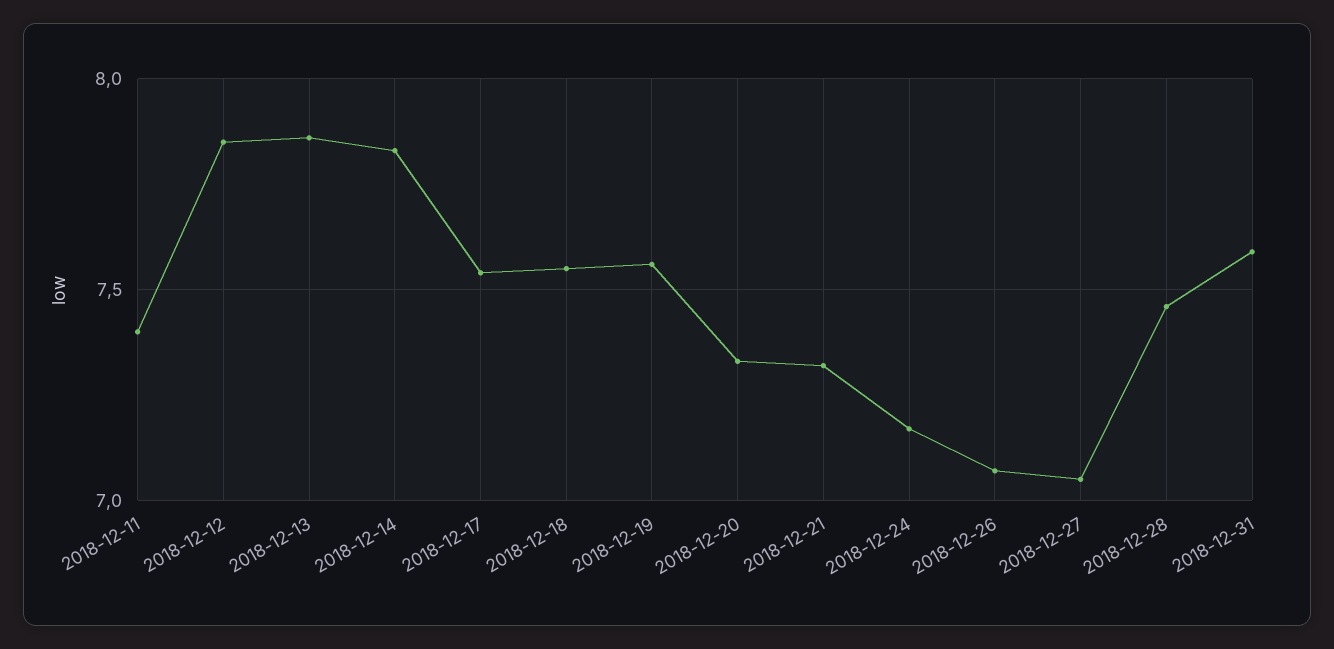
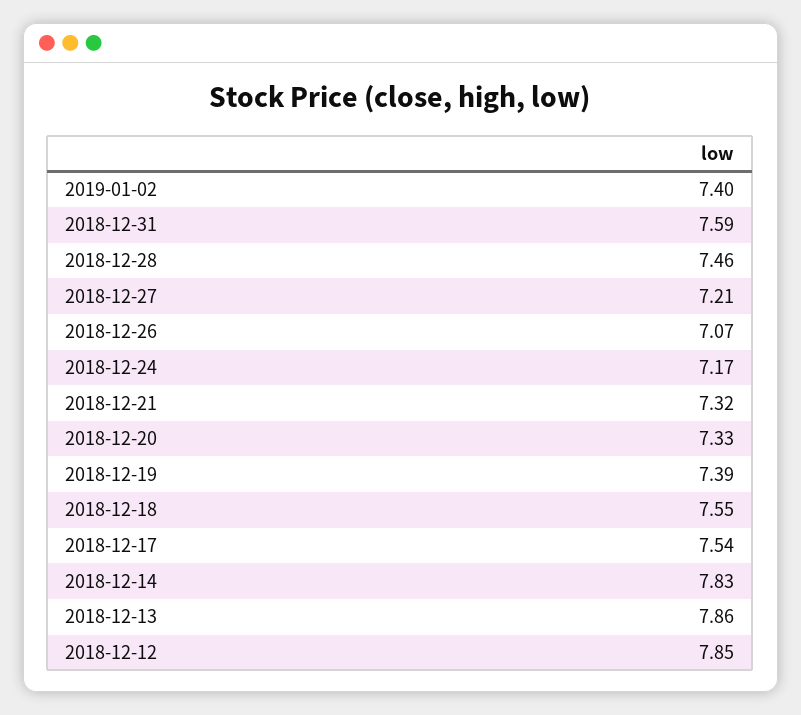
2018-12-11: 7.4 -> none
2018-12-19: 7.55 -> 7.39
2018-12-27: 7.05 -> 7.21
2019-01-02: none -> 7.4

